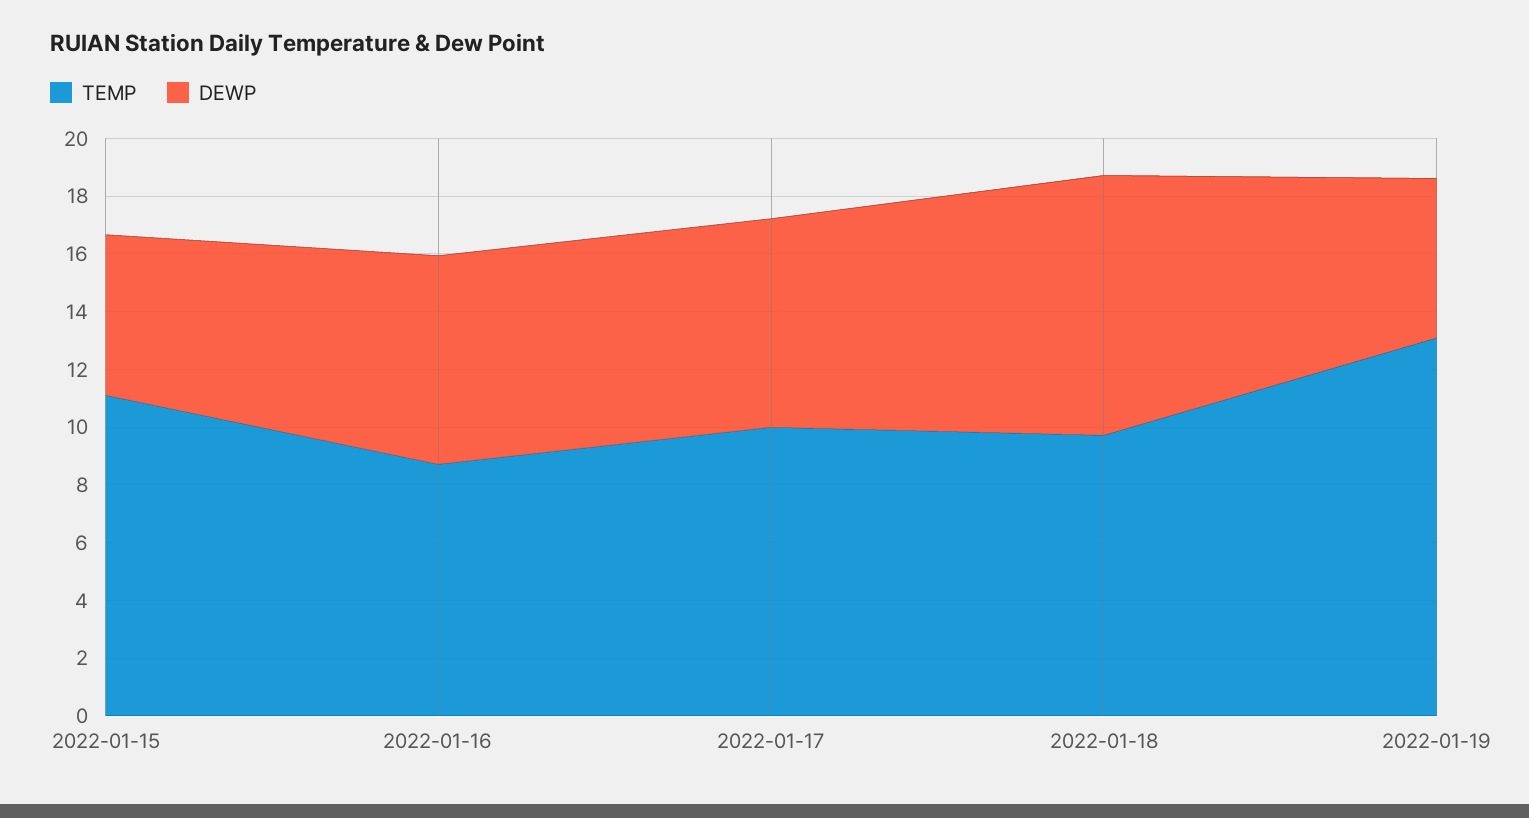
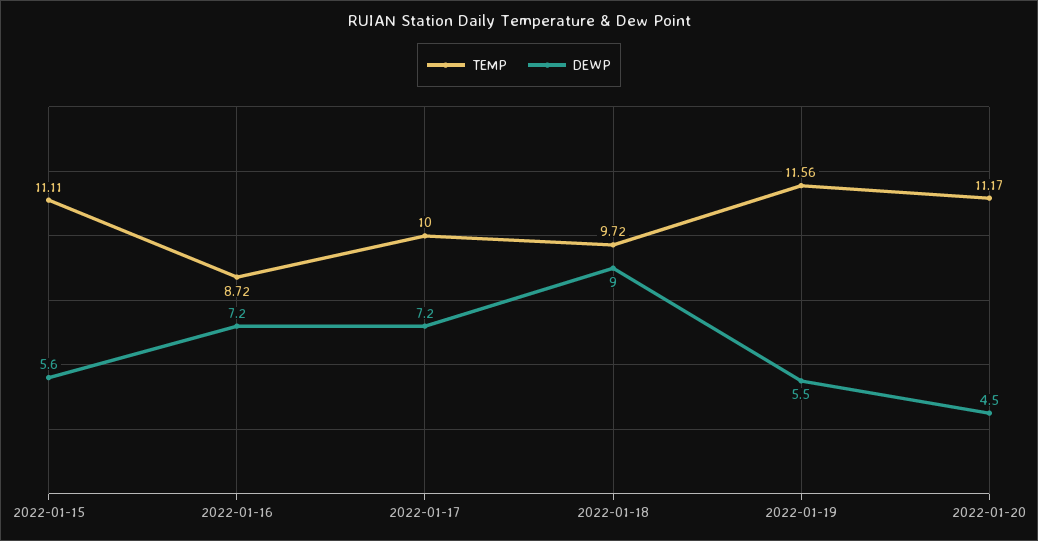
TEMP, 2022-01-19: 13 -> 11.56
TEMP, 2022-01-20: none -> 11.17
DEWP, 2022-01-20: none -> 4.5

